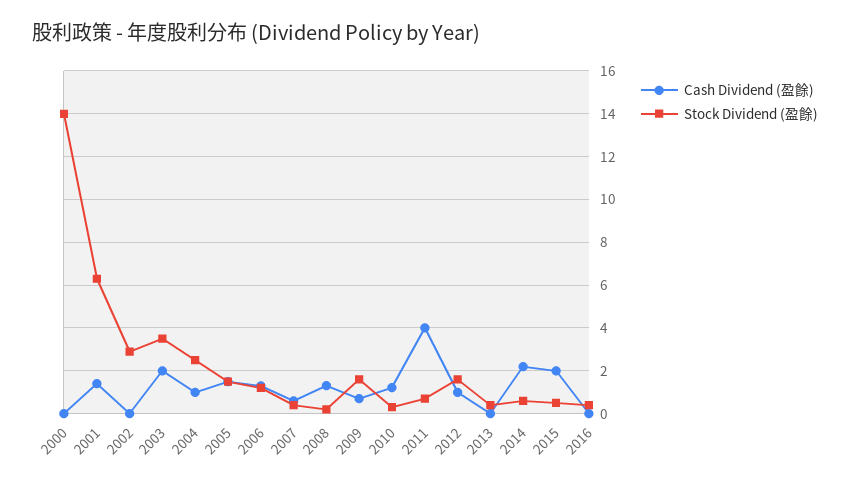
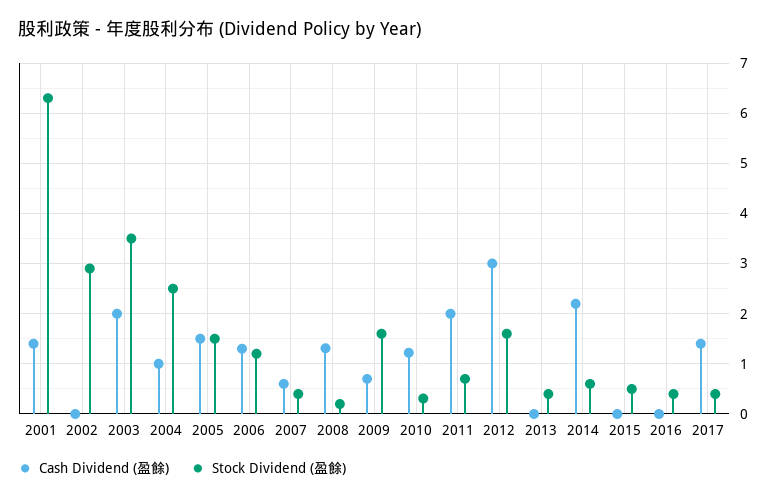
Cash Dividend (盈餘), 2000: 0 -> none
Stock Dividend (盈餘), 2000: 14 -> none
Cash Dividend (盈餘), 2011: 4 -> 2
Cash Dividend (盈餘), 2012: 1 -> 3
Cash Dividend (盈餘), 2015: 2 -> 0
Cash Dividend (盈餘), 2017: none -> 1.4
Stock Dividend (盈餘), 2017: none -> 0.4

